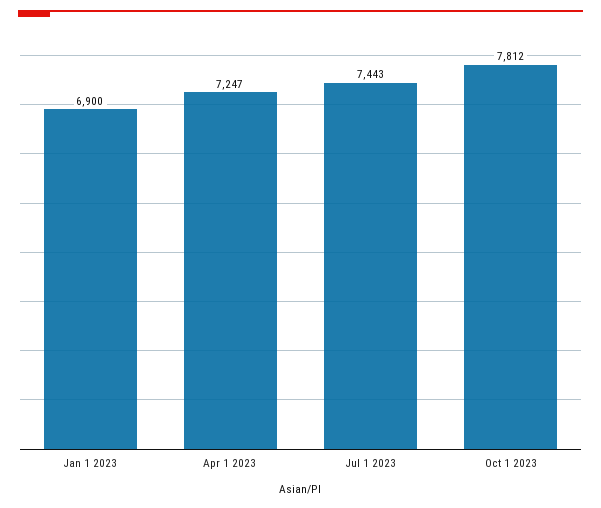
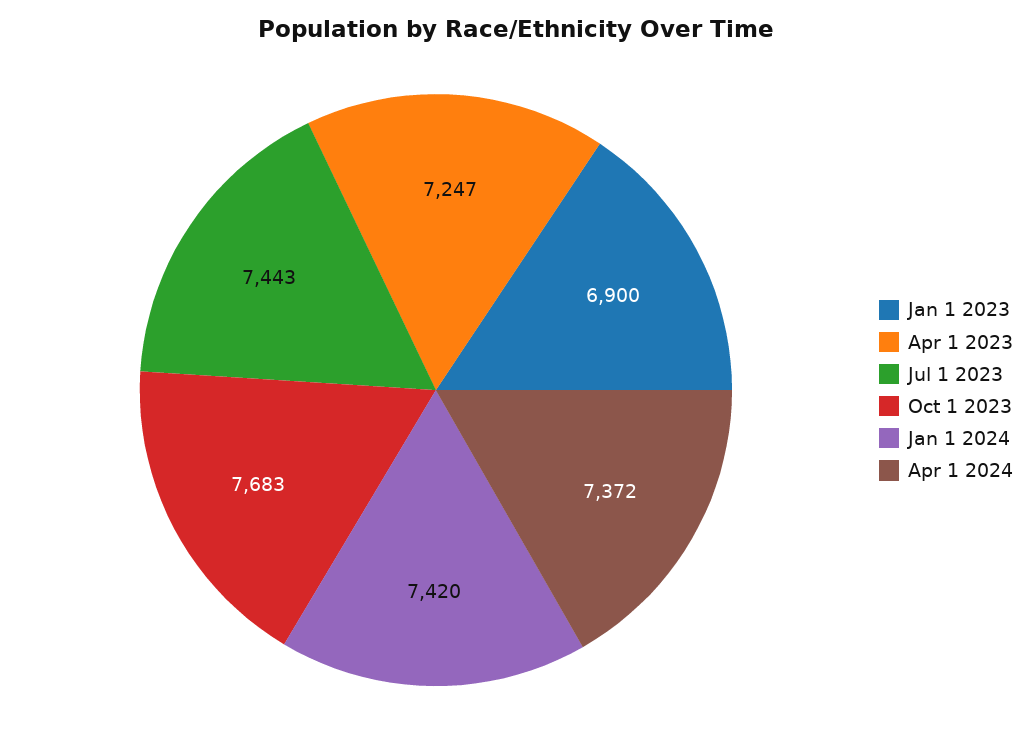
Oct 1 2023: 7812 -> 7683
Jan 1 2024: none -> 7420
Apr 1 2024: none -> 7372

